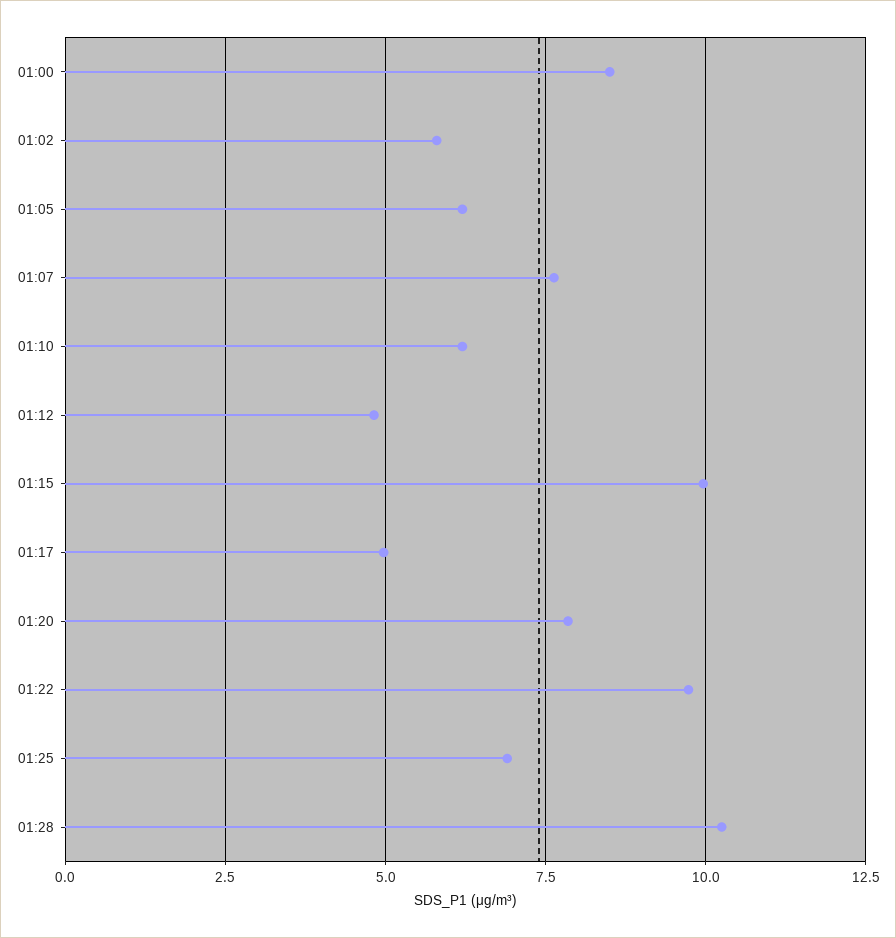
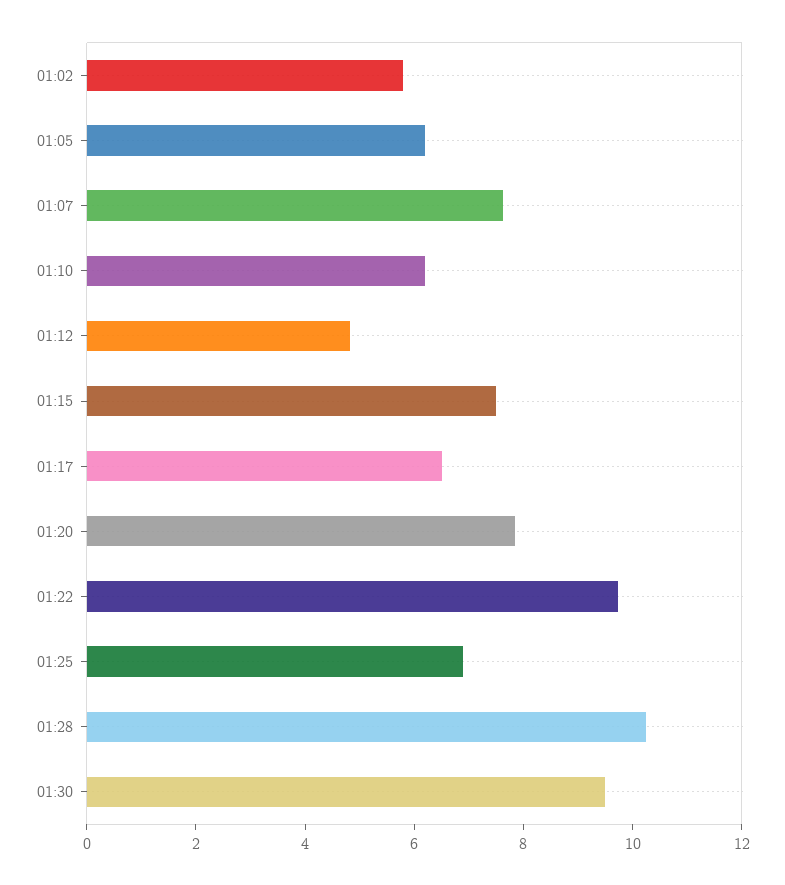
01:00: 8.5 -> none
01:15: 10 -> 7.5
01:17: 5 -> 6.5
01:30: none -> 9.5

